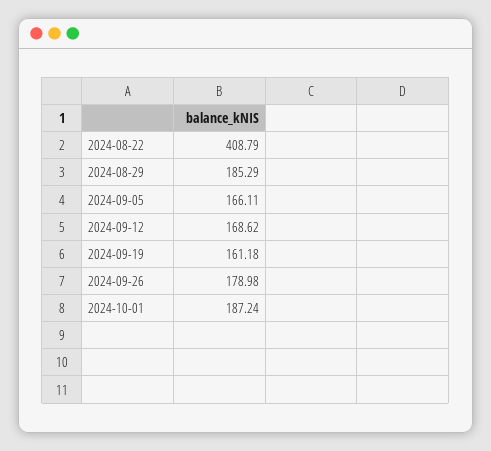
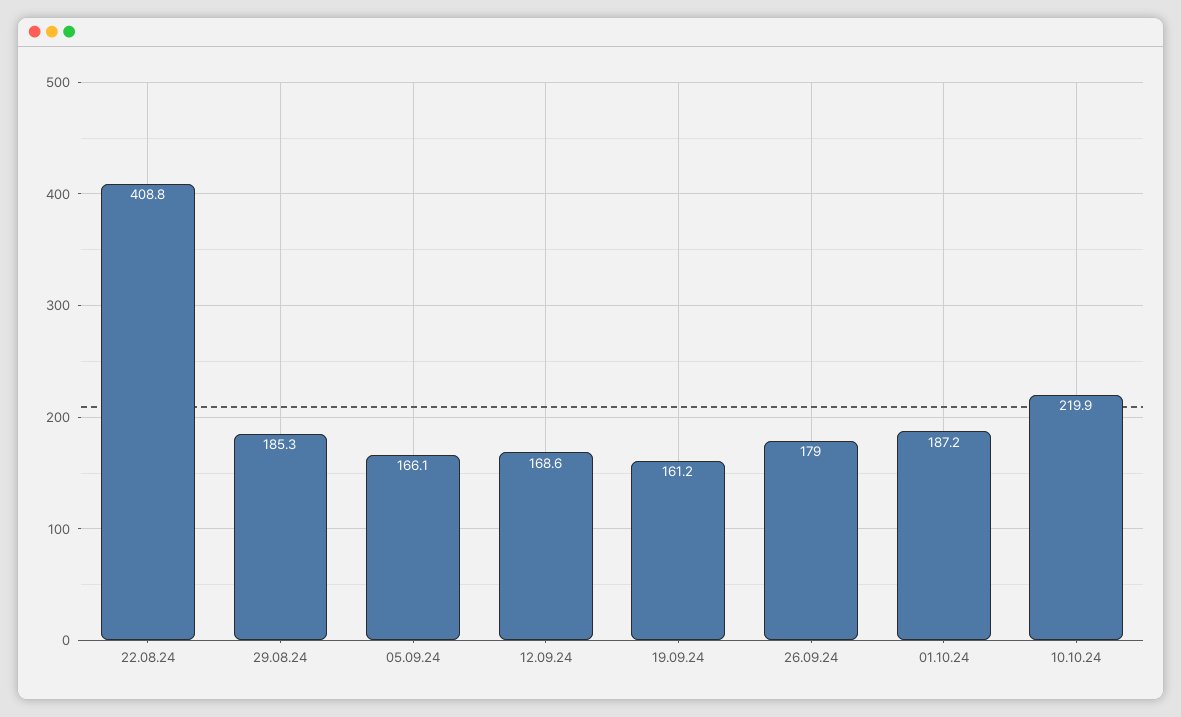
10.10.24: none -> 219.9

